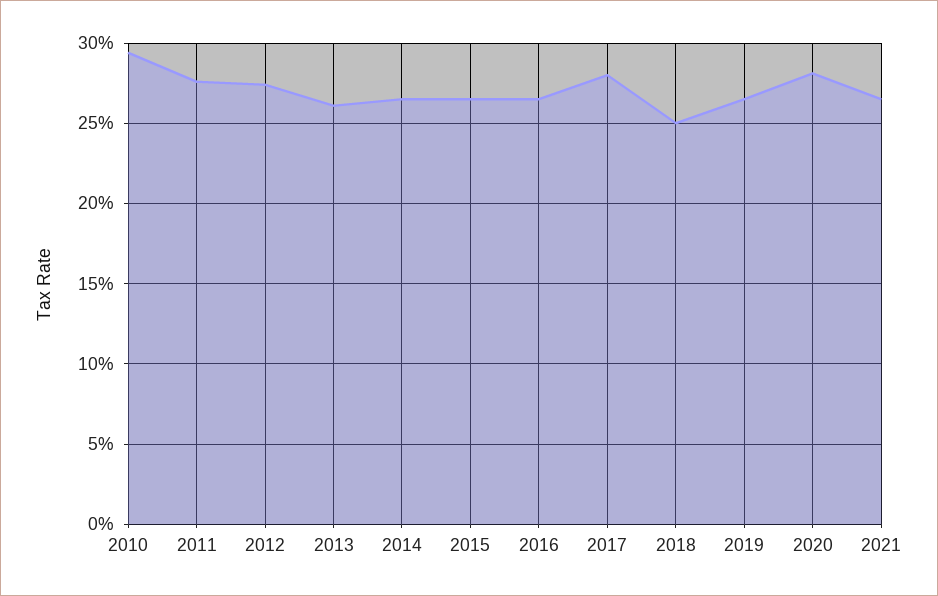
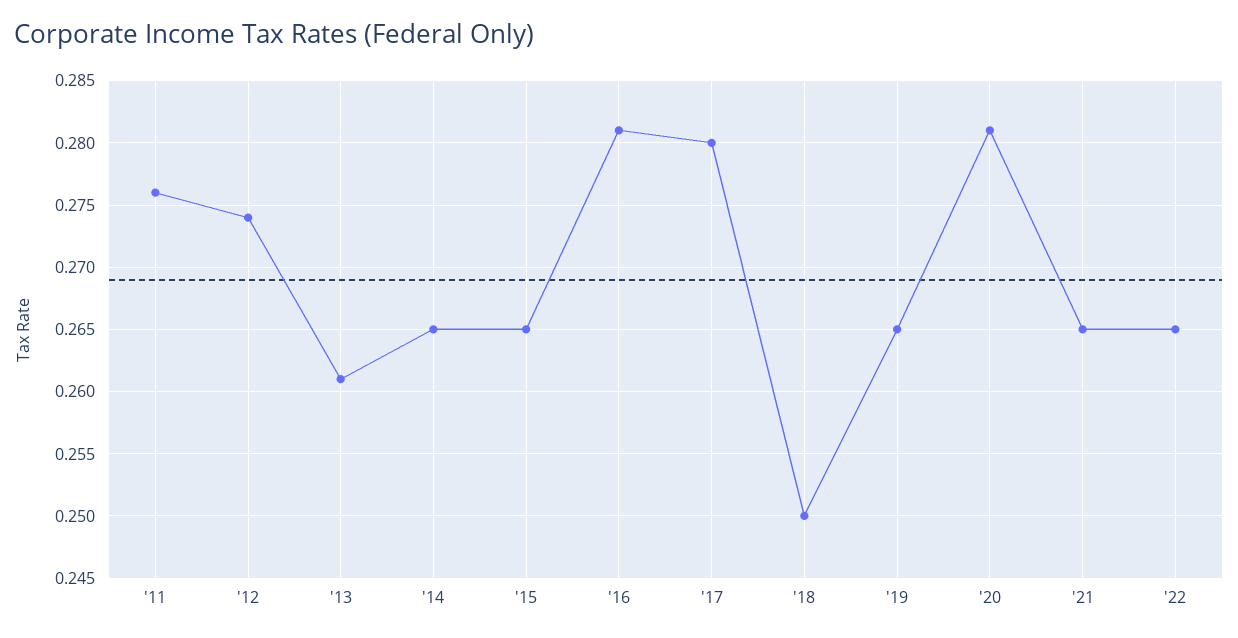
2010: 0.295 -> none
2016: 0.265 -> 0.281
'22: none -> 0.265

